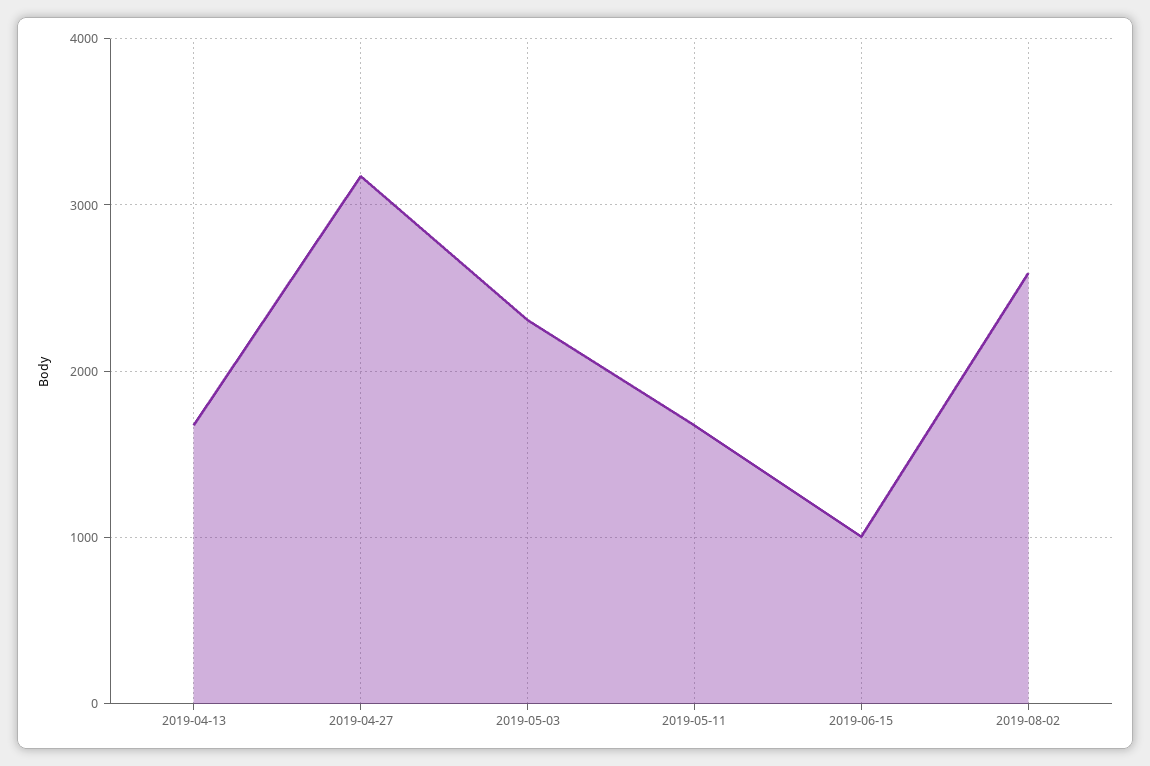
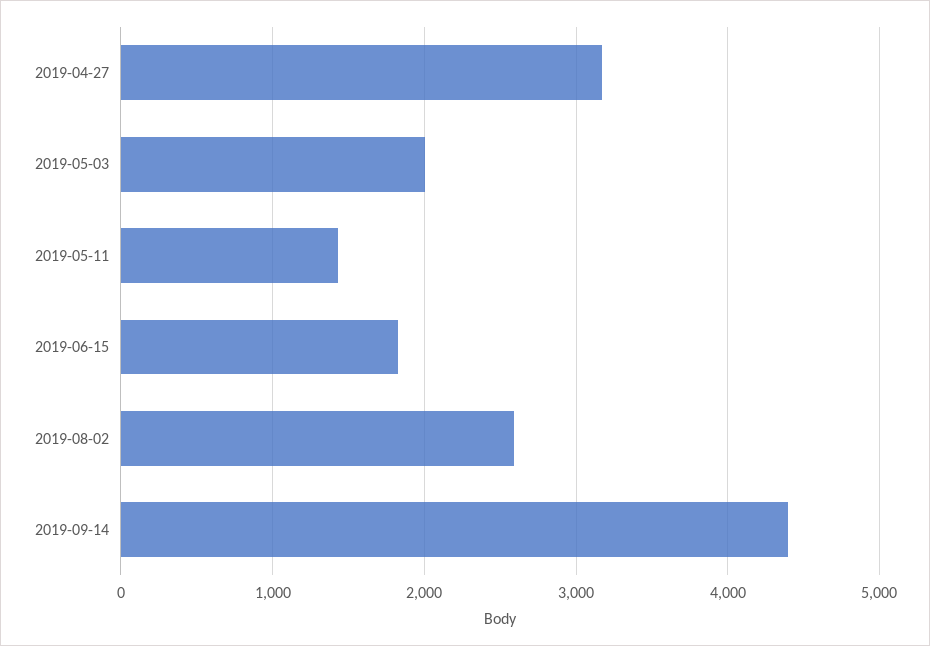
2019-04-13: 1700 -> none
2019-05-03: 2300 -> 2000
2019-05-11: 1700 -> 1400
2019-06-15: 1000 -> 1800
2019-09-14: none -> 4400

